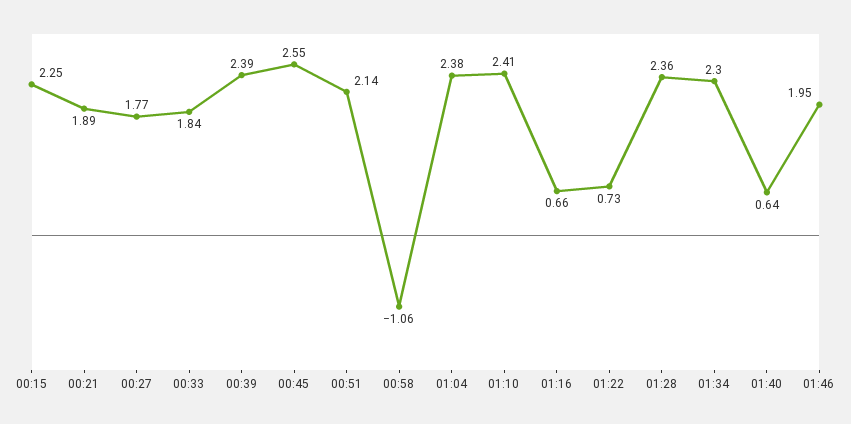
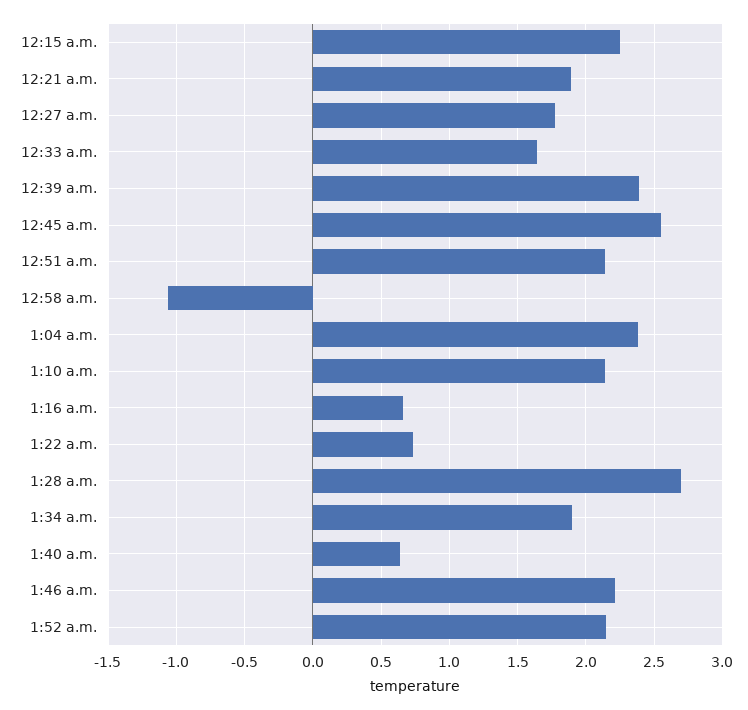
00:33: 1.84 -> 1.65
01:10: 2.41 -> 2.15
01:28: 2.36 -> 2.7
01:34: 2.3 -> 1.9
01:46: 1.95 -> 2.2
1:52 a.m.: none -> 2.15

